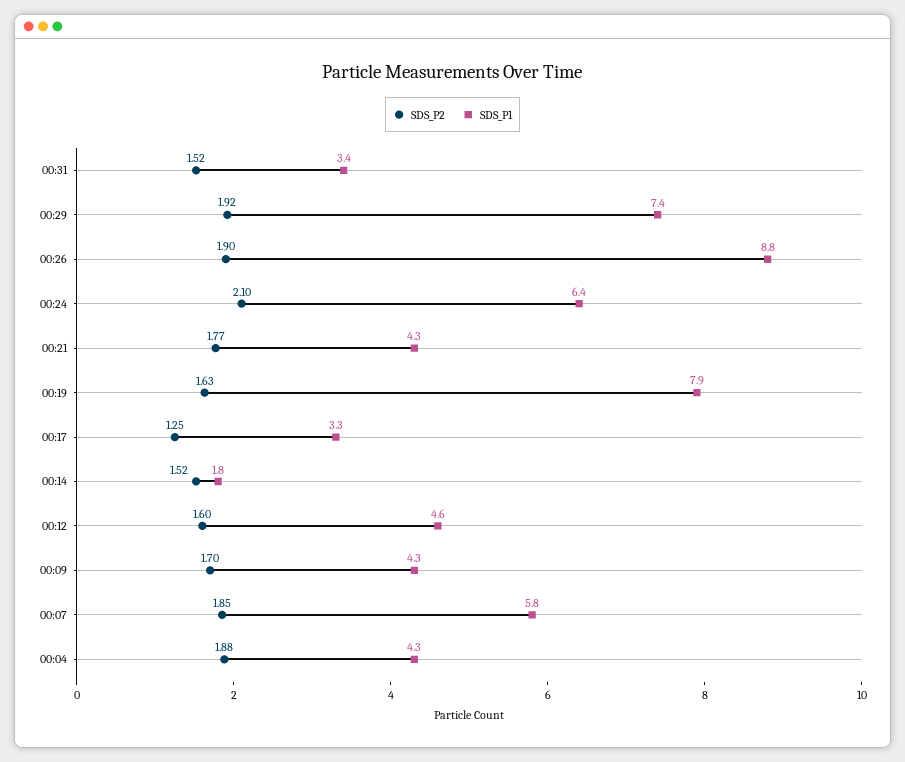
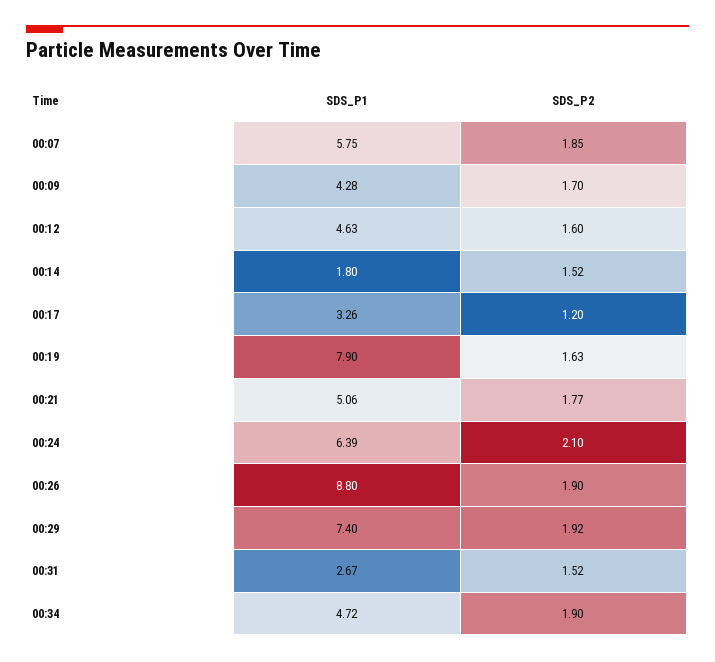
SDS_P1, 00:31: 3.4 -> 2.67
SDS_P1, 00:21: 4.3 -> 5.06
SDS_P2, 00:17: 1.25 -> 1.2
SDS_P2, 00:04: 1.88 -> none
SDS_P1, 00:04: 4.3 -> none
SDS_P1, 00:34: none -> 4.72
SDS_P2, 00:34: none -> 1.9

